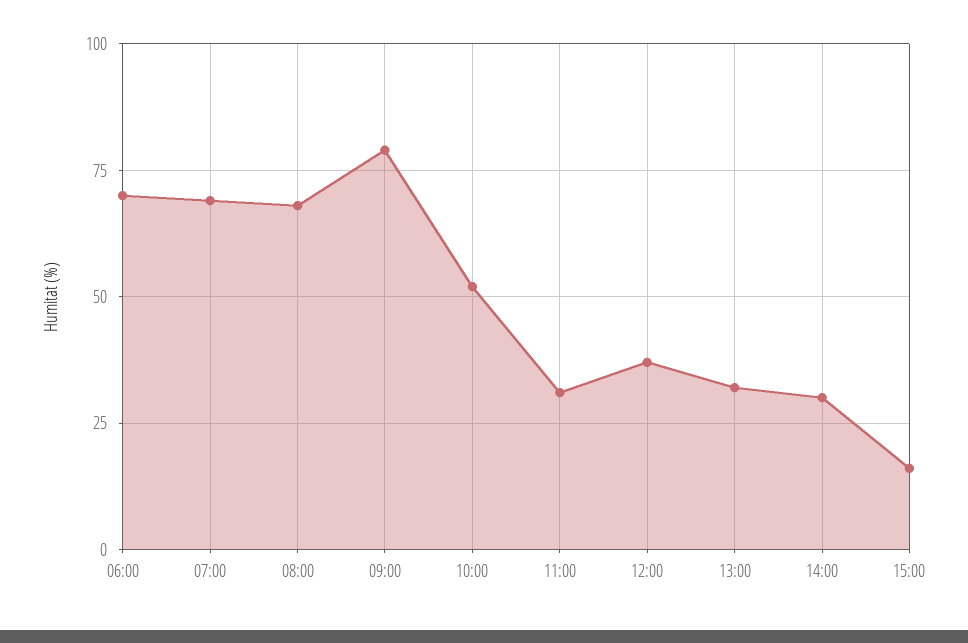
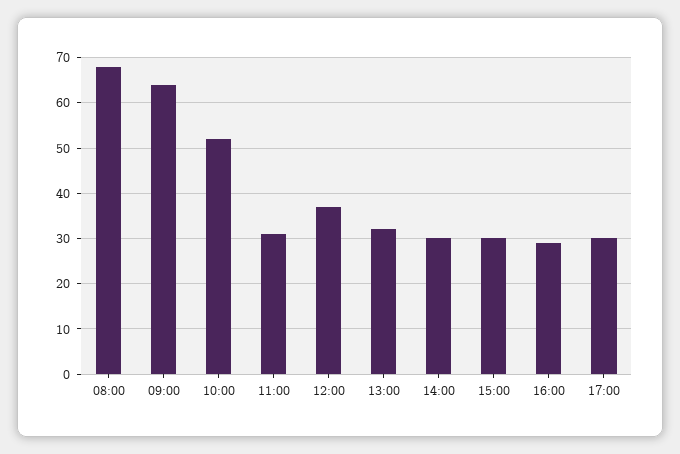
06:00: 70 -> none
07:00: 70 -> none
09:00: 80 -> 65
15:00: 15 -> 30
16:00: none -> 30
17:00: none -> 30

